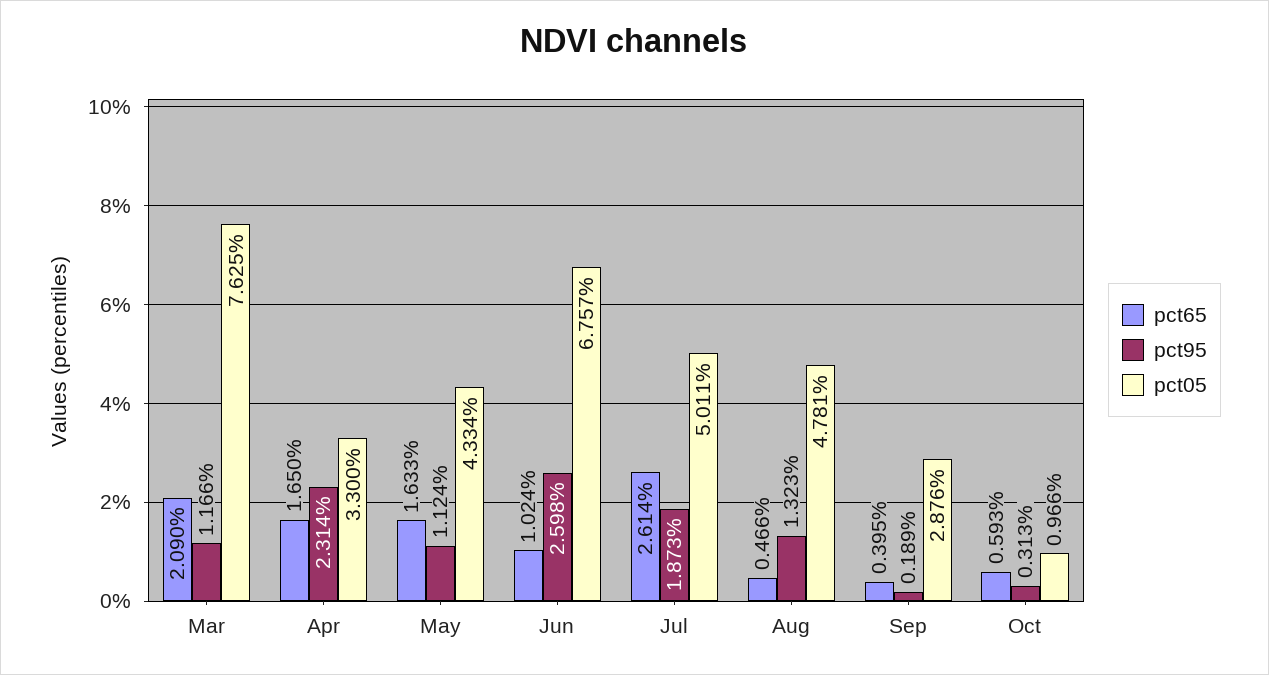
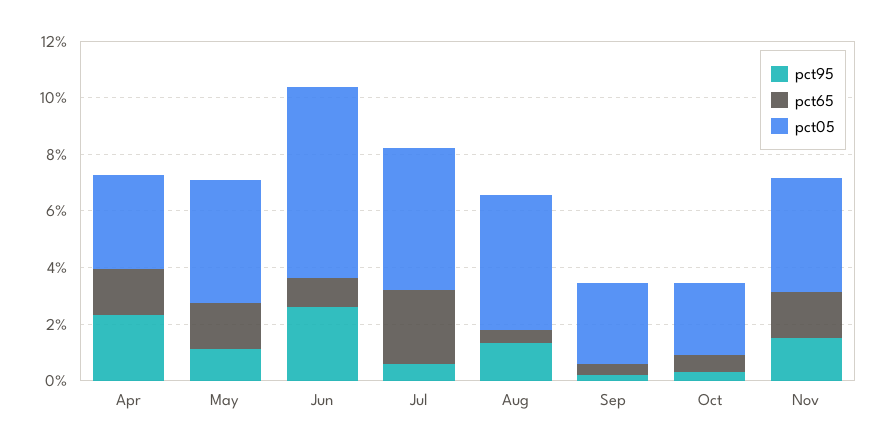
pct65, Mar: 2.09 -> none
pct95, Mar: 1.166 -> none
pct05, Mar: 7.625 -> none
pct95, Jul: 1.873 -> 0.5
pct05, Oct: 0.966 -> 2.5
pct95, Nov: none -> 1.5
pct65, Nov: none -> 1.5
pct05, Nov: none -> 4

